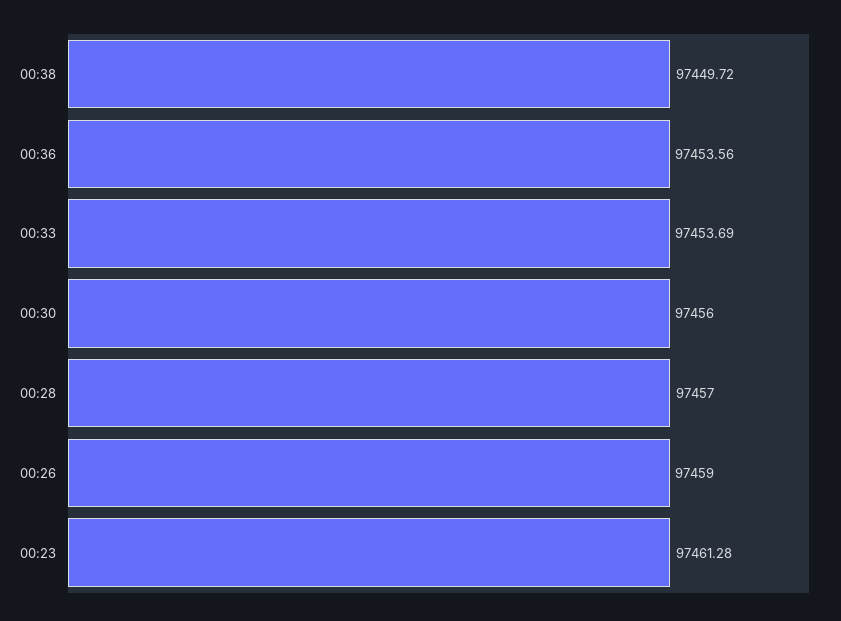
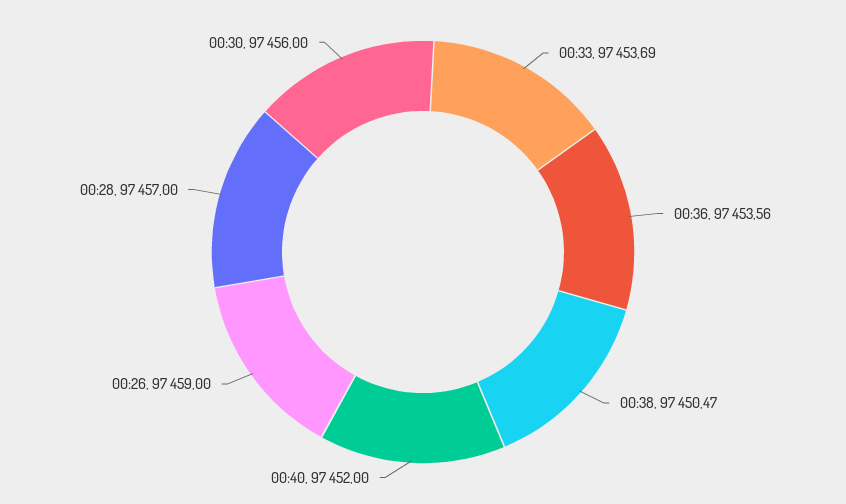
00:38: 97449.72 -> 97450.47
00:23: 97461.28 -> none
00:40: none -> 97452

